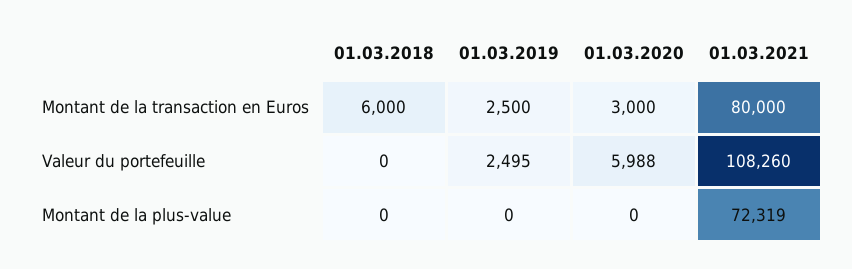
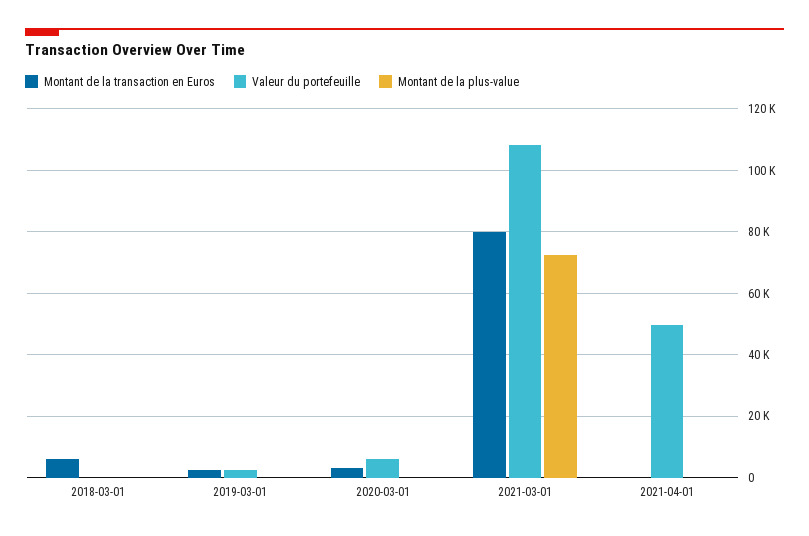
Montant de la transaction en Euros, 2021-04-01: none -> 0
Valeur du portefeuille, 2021-04-01: none -> 50000
Montant de la plus-value, 2021-04-01: none -> 0

